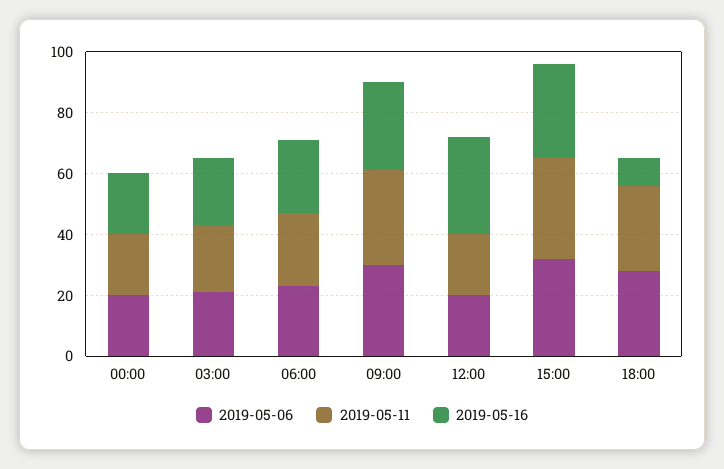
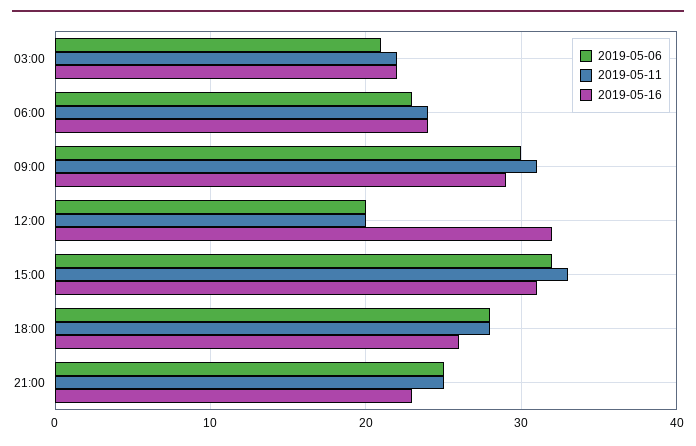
2019-05-06, 00:00: 20 -> none
2019-05-11, 00:00: 20 -> none
2019-05-16, 00:00: 20 -> none
2019-05-16, 18:00: 10 -> 26
2019-05-06, 21:00: none -> 25
2019-05-11, 21:00: none -> 25
2019-05-16, 21:00: none -> 23

